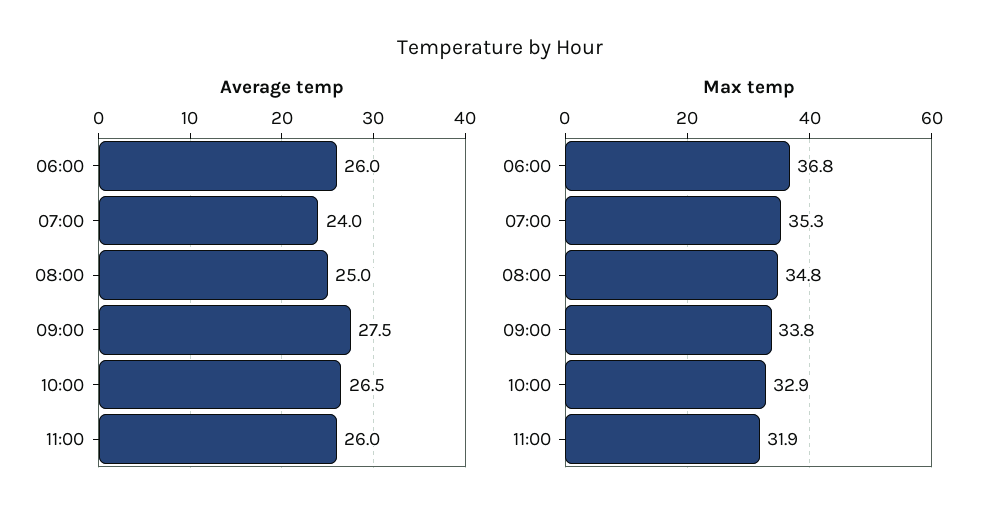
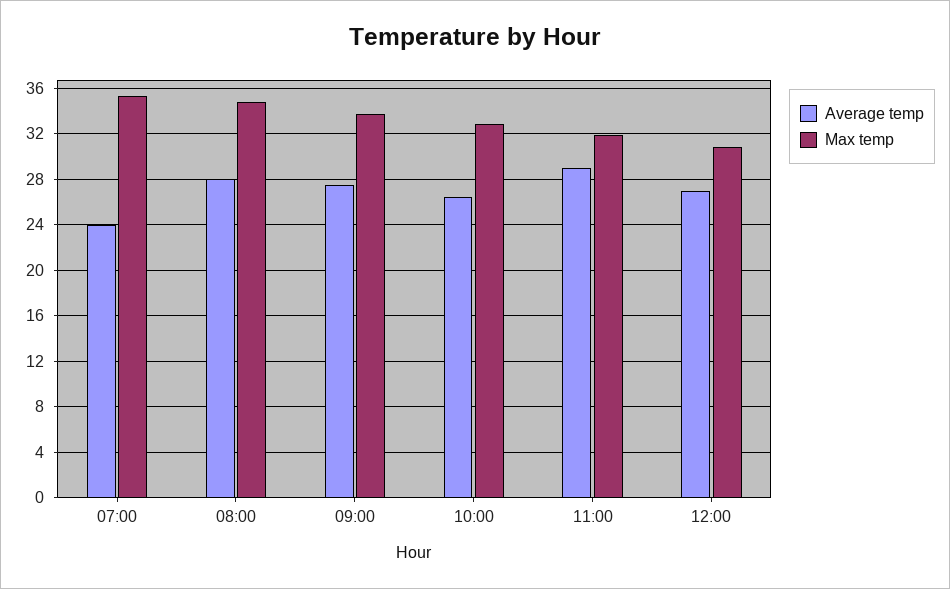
Average temp, 06:00: 26 -> none
Average temp, 08:00: 25 -> 28
Average temp, 11:00: 26 -> 29
Max temp, 06:00: 36.8 -> none
Average temp, 12:00: none -> 27
Max temp, 12:00: none -> 31

